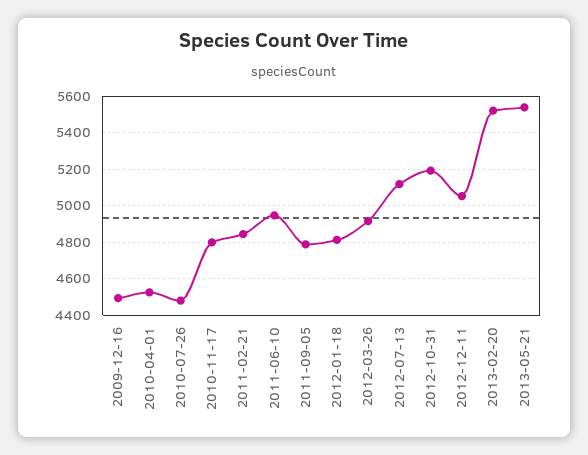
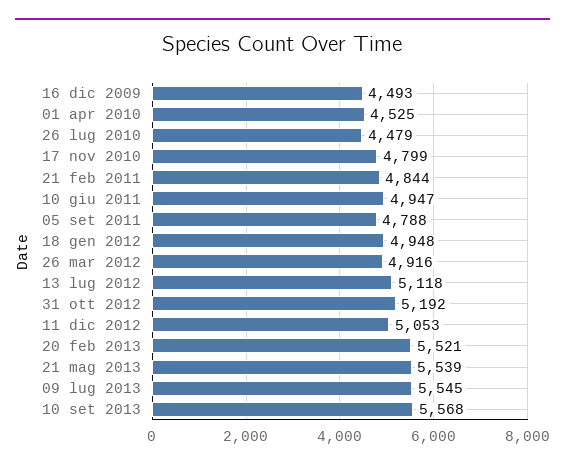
2012-01-18: 4800 -> 4948
09 lug 2013: none -> 5545
10 set 2013: none -> 5568

